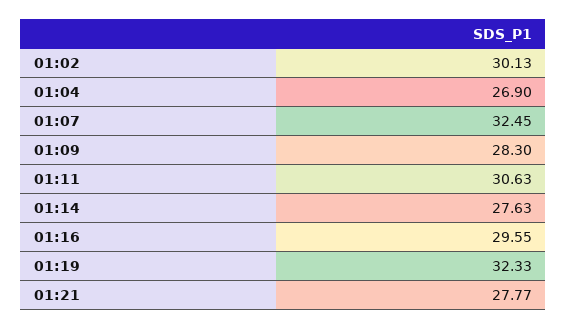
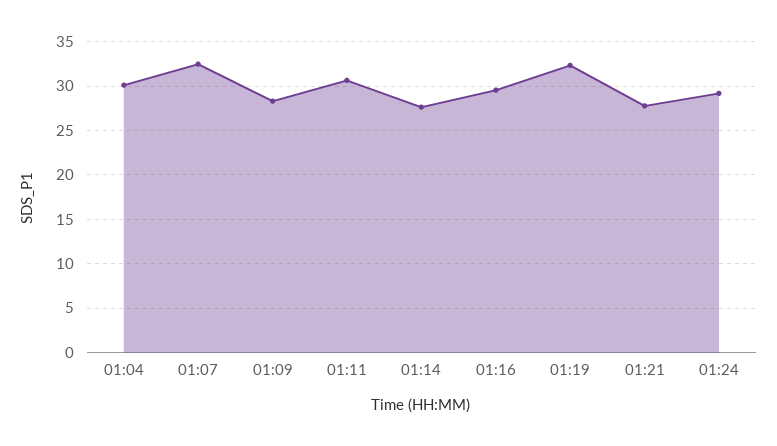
01:02: 30.13 -> none
01:04: 26.9 -> 30
01:24: none -> 29

